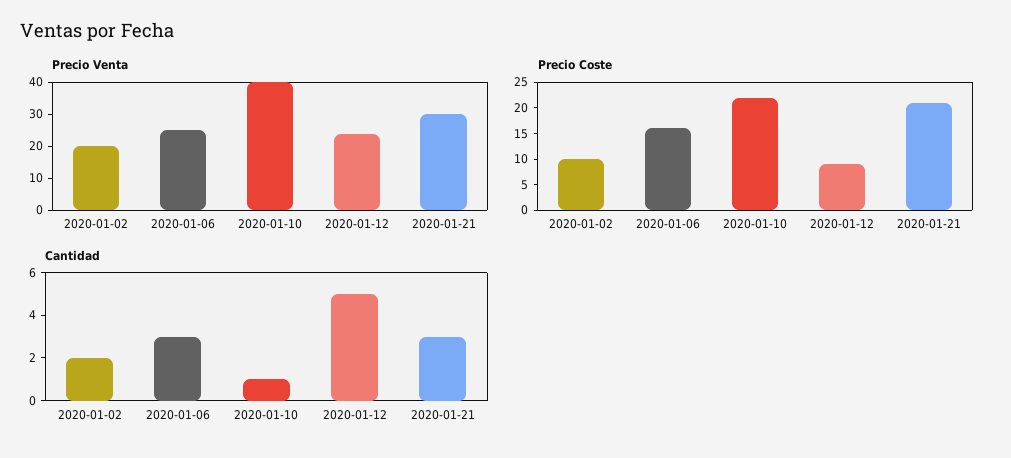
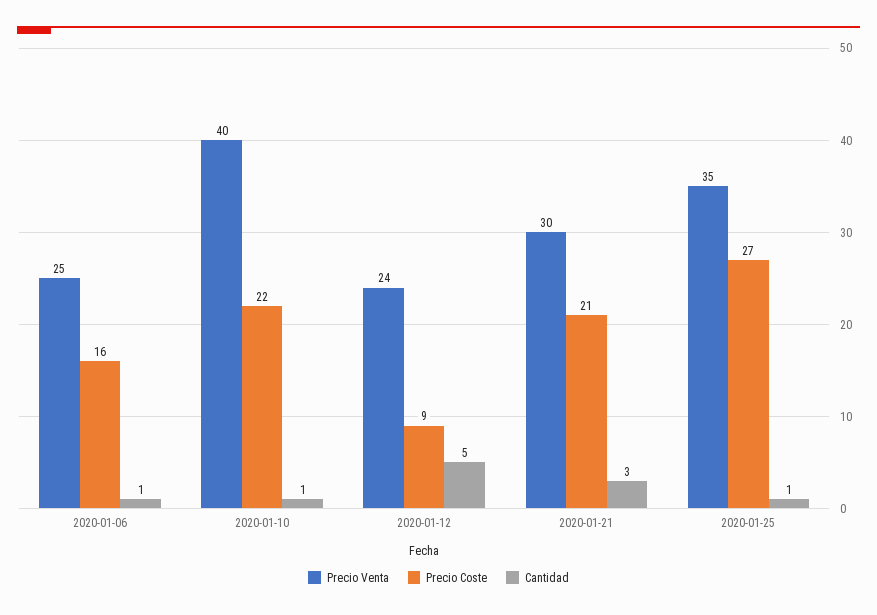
Precio Venta, 2020-01-02: 20 -> none
Precio Coste, 2020-01-02: 10 -> none
Cantidad, 2020-01-02: 2 -> none
Cantidad, 2020-01-06: 3 -> 1
Precio Venta, 2020-01-25: none -> 35
Precio Coste, 2020-01-25: none -> 27
Cantidad, 2020-01-25: none -> 1

